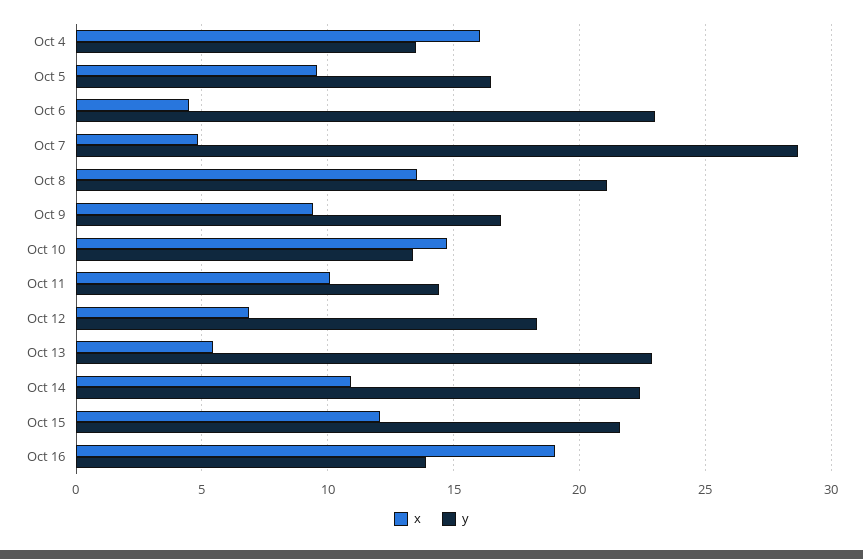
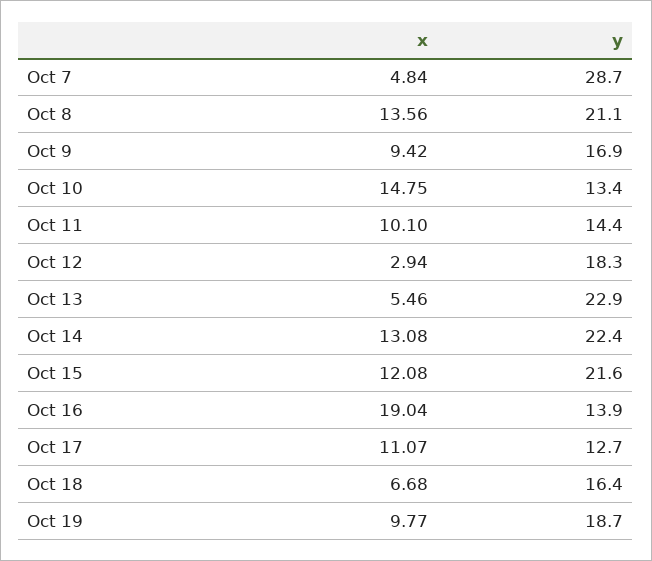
x, Oct 4: 16 -> none
y, Oct 4: 13.5 -> none
x, Oct 5: 9.5 -> none
y, Oct 5: 16.5 -> none
x, Oct 6: 4.5 -> none
y, Oct 6: 23 -> none
x, Oct 12: 7 -> 2.94
x, Oct 14: 11 -> 13.08
x, Oct 17: none -> 11.07
y, Oct 17: none -> 12.7
x, Oct 18: none -> 6.68
y, Oct 18: none -> 16.4
x, Oct 19: none -> 9.77
y, Oct 19: none -> 18.7

